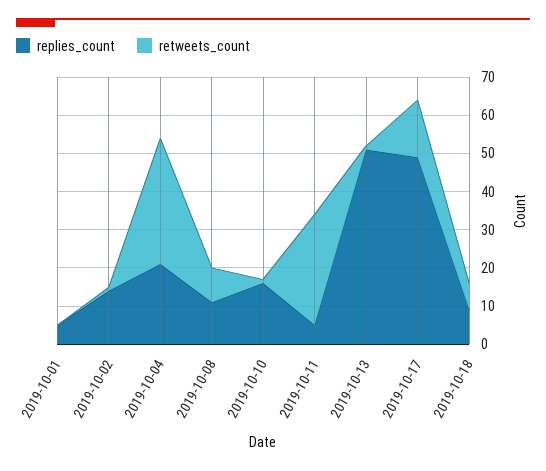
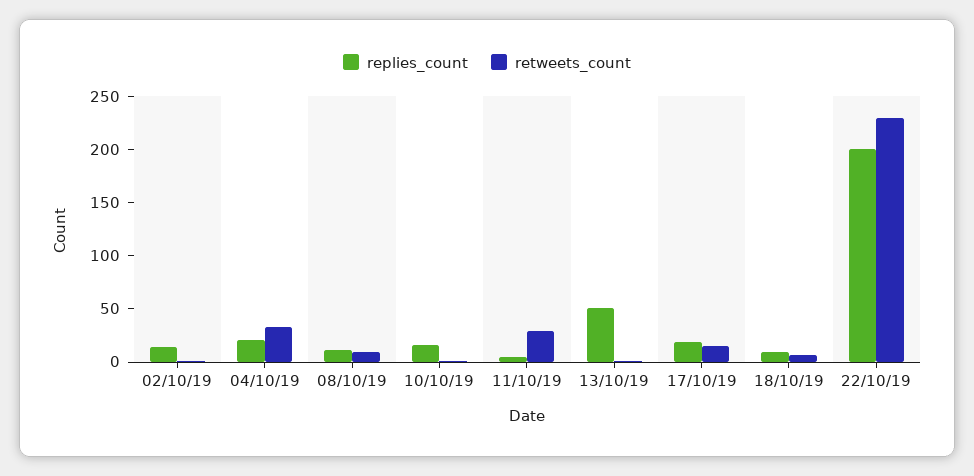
replies_count, 2019-10-01: 5 -> none
retweets_count, 2019-10-01: 0 -> none
replies_count, 2019-10-17: 50 -> 20
replies_count, 22/10/19: none -> 200
retweets_count, 22/10/19: none -> 230

